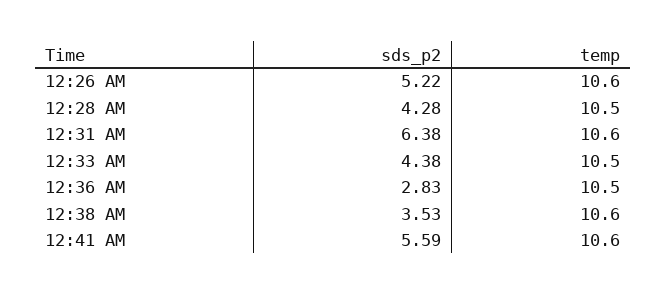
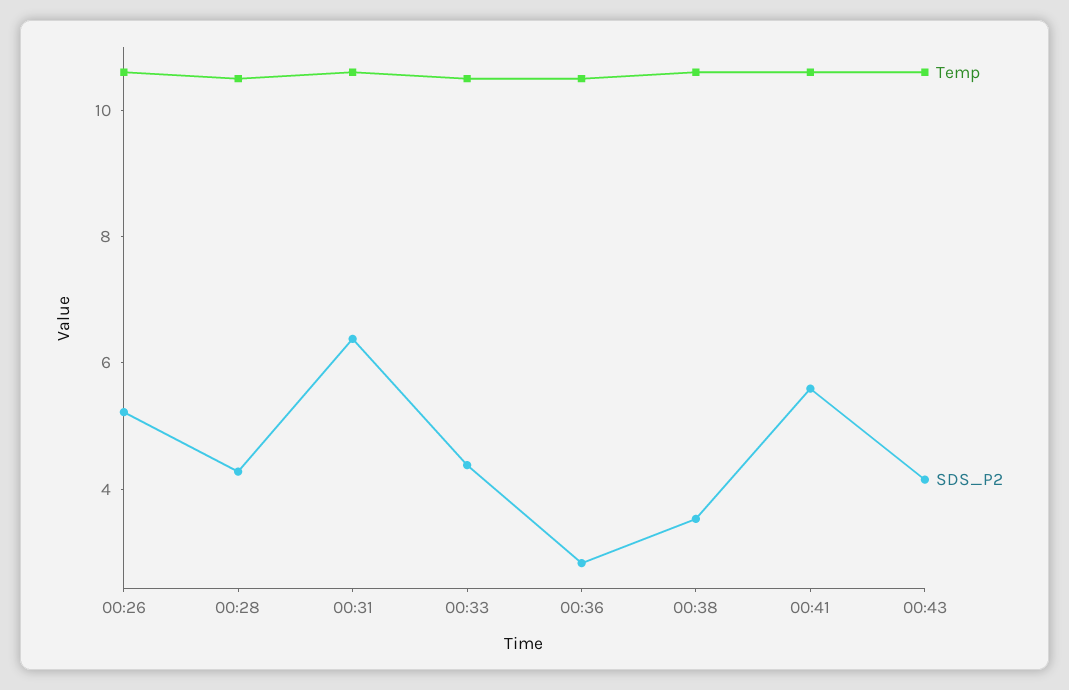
temp, 00:43: none -> 10.5
sds_p2, 00:43: none -> 4

